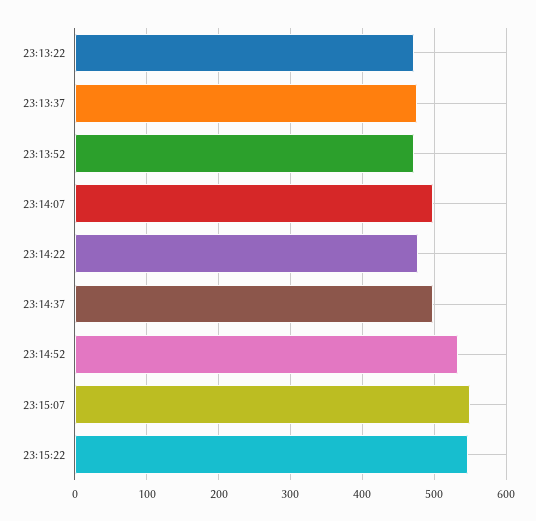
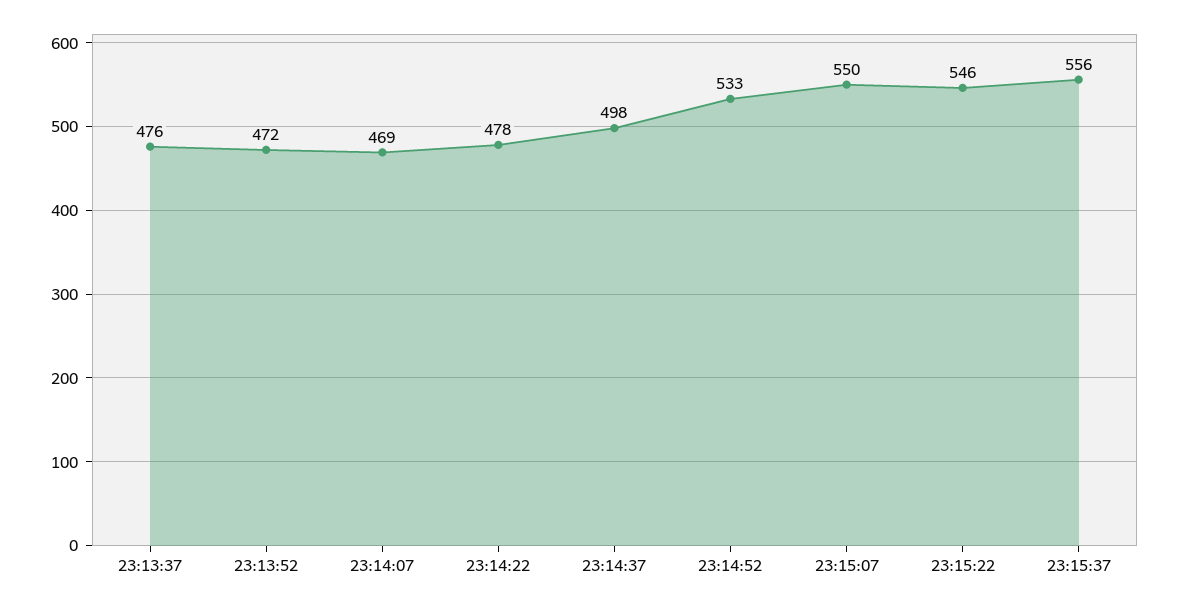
23:13:22: 470 -> none
23:14:07: 500 -> 469
23:15:37: none -> 556

